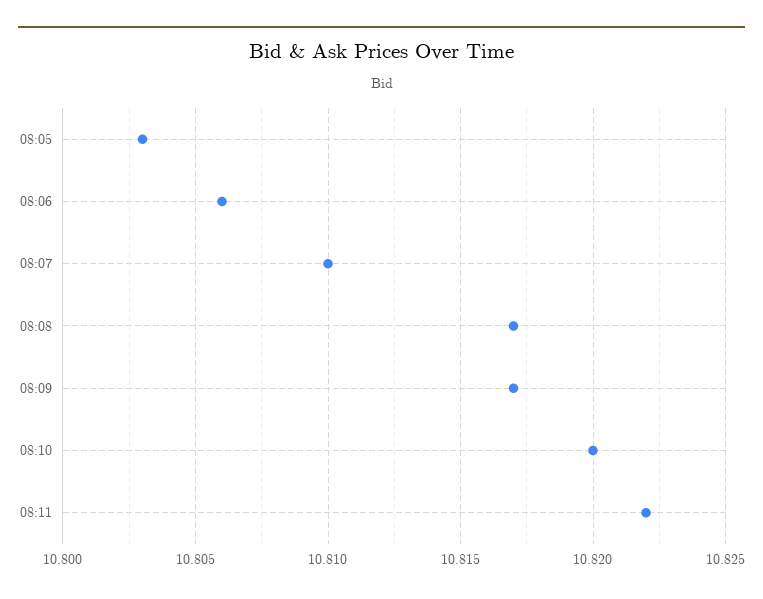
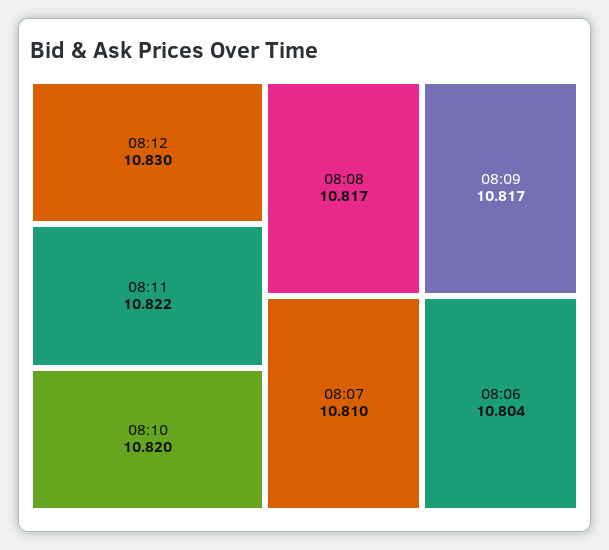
08:05: 10.803 -> none
08:06: 10.806 -> 10.804
08:12: none -> 10.83

